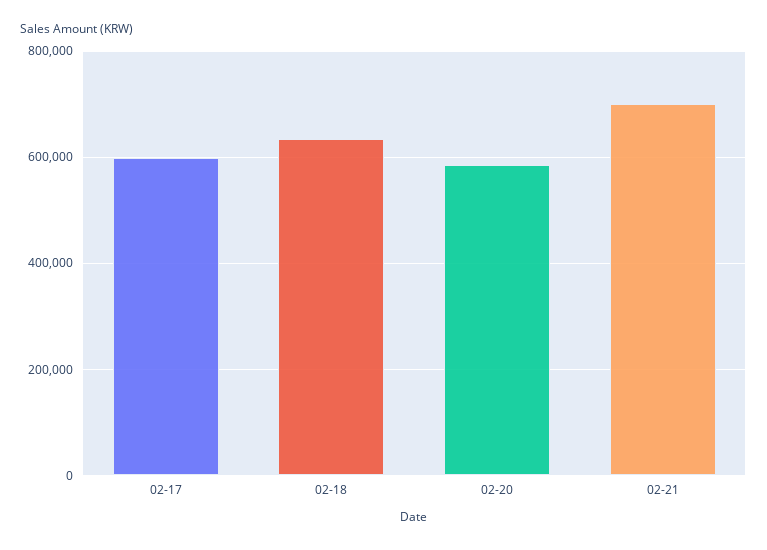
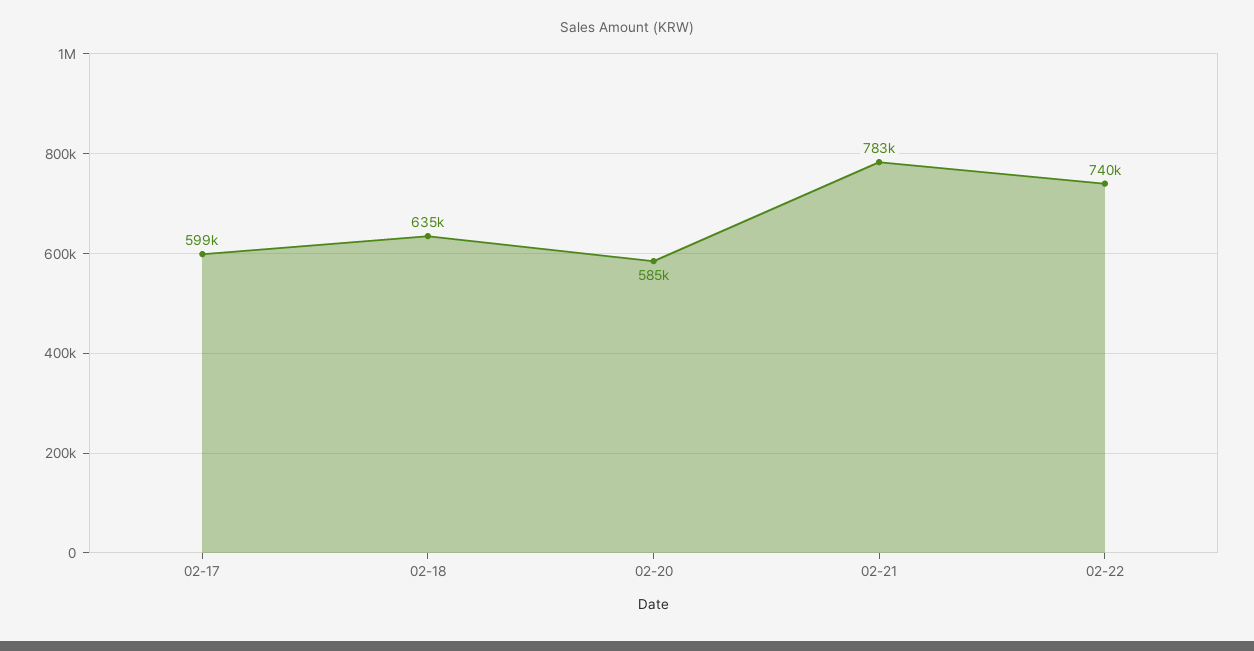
02-21: 700000 -> 783000
02-22: none -> 740000

